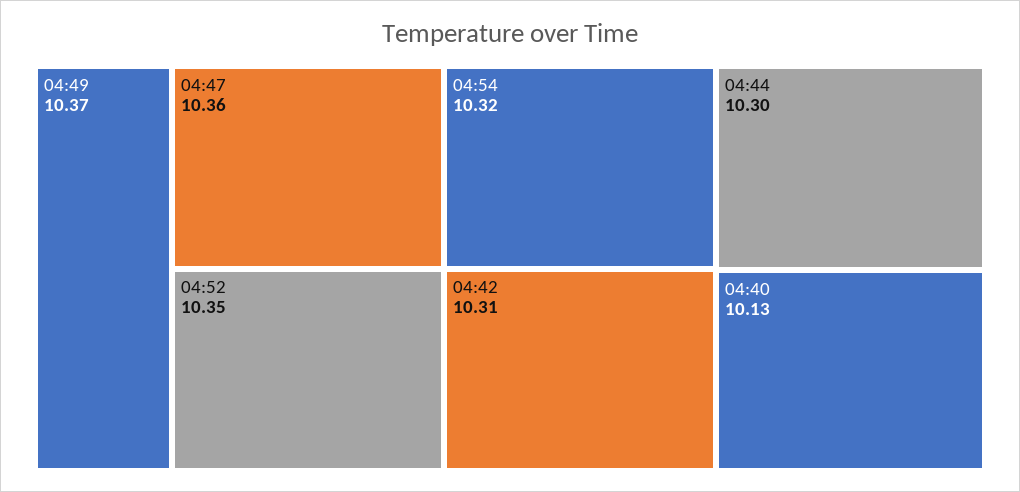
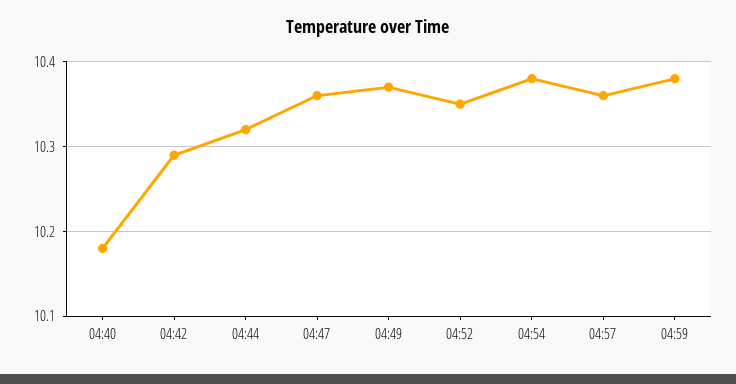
04:54: 10.32 -> 10.38
04:42: 10.31 -> 10.29
04:44: 10.3 -> 10.32
04:40: 10.13 -> 10.18
04:57: none -> 10.36
04:59: none -> 10.38

